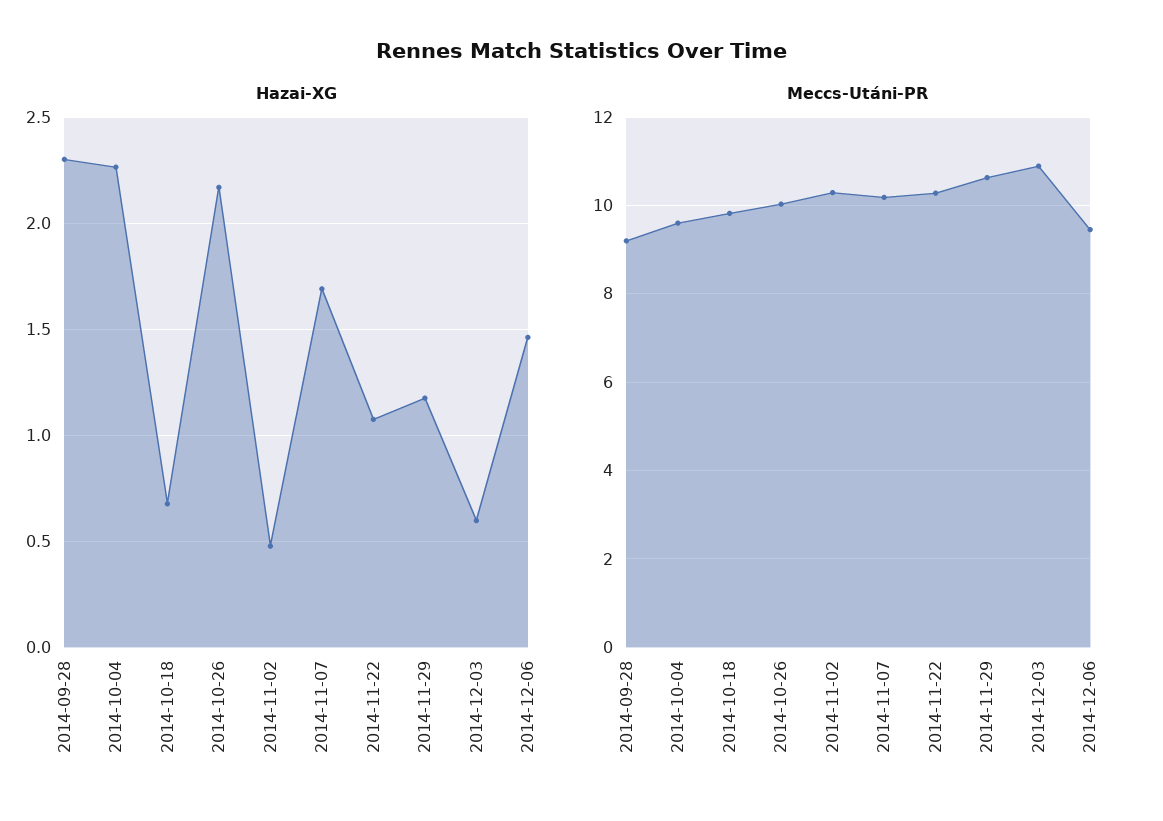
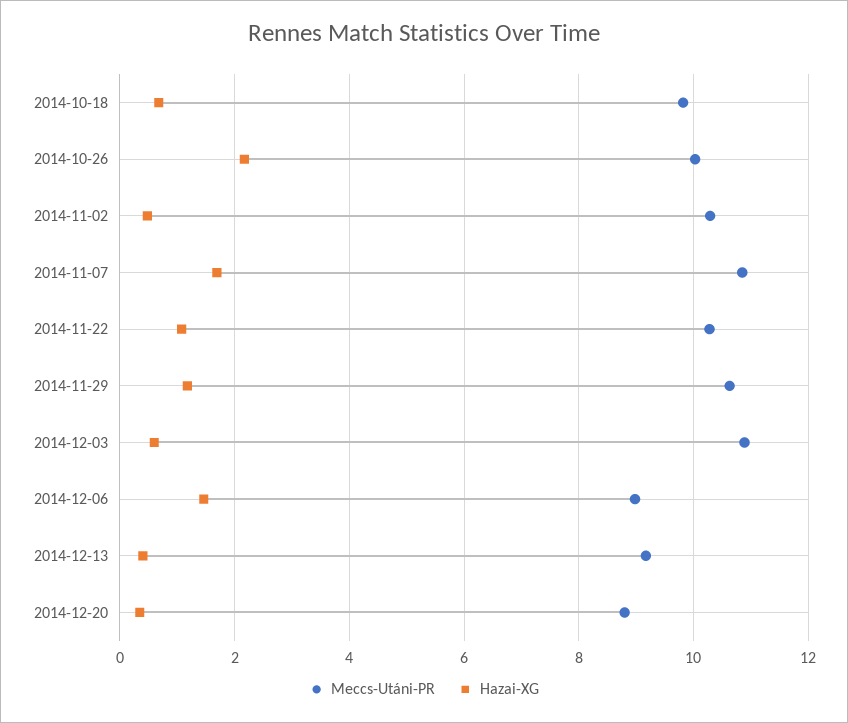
Hazai-XG, 2014-09-28: 2.3 -> none
Hazai-XG, 2014-10-04: 2.25 -> none
Meccs-Utáni-PR, 2014-09-28: 9.2 -> none
Meccs-Utáni-PR, 2014-10-04: 9.6 -> none
Meccs-Utáni-PR, 2014-11-07: 10.2 -> 10.8
Meccs-Utáni-PR, 2014-12-06: 9.4 -> 9
Meccs-Utáni-PR, 2014-12-13: none -> 9.2
Hazai-XG, 2014-12-13: none -> 0.4
Meccs-Utáni-PR, 2014-12-20: none -> 8.8
Hazai-XG, 2014-12-20: none -> 0.4

